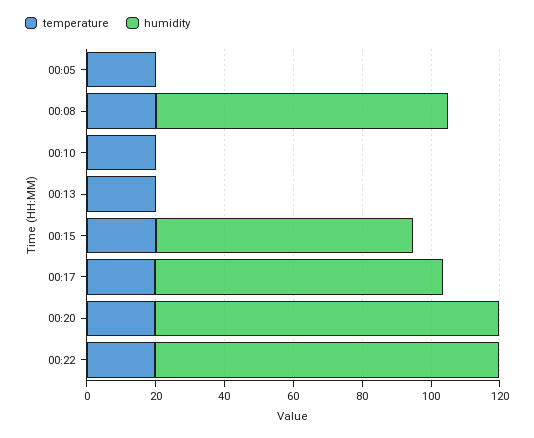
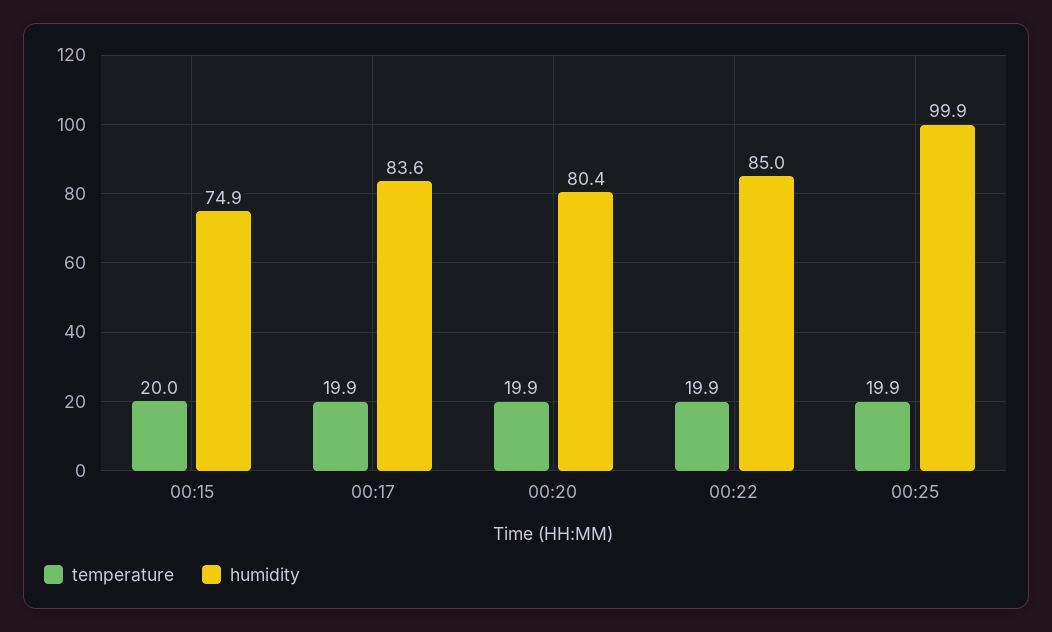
temperature, 00:05: 20 -> none
humidity, 00:05: 0 -> none
temperature, 00:08: 20 -> none
humidity, 00:08: 85 -> none
temperature, 00:10: 20 -> none
humidity, 00:10: 0 -> none
temperature, 00:13: 20 -> none
humidity, 00:13: 0 -> none
humidity, 00:20: 100 -> 80.4
humidity, 00:22: 100 -> 85
temperature, 00:25: none -> 19.9
humidity, 00:25: none -> 99.9

